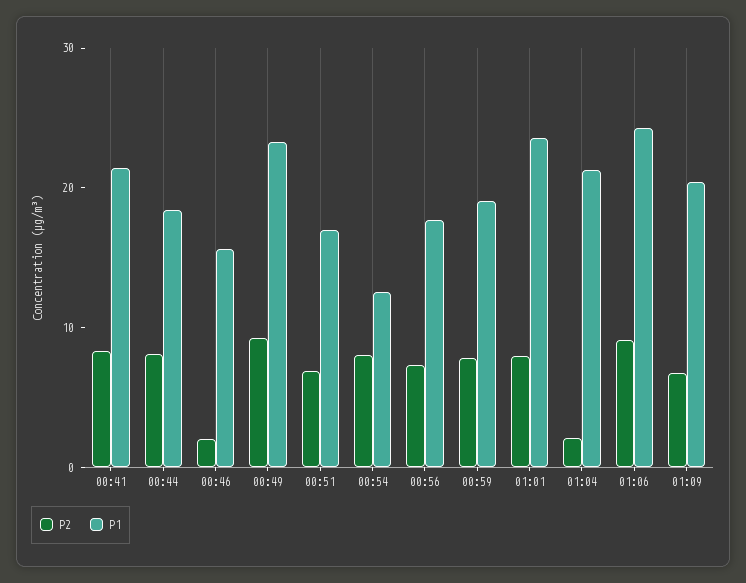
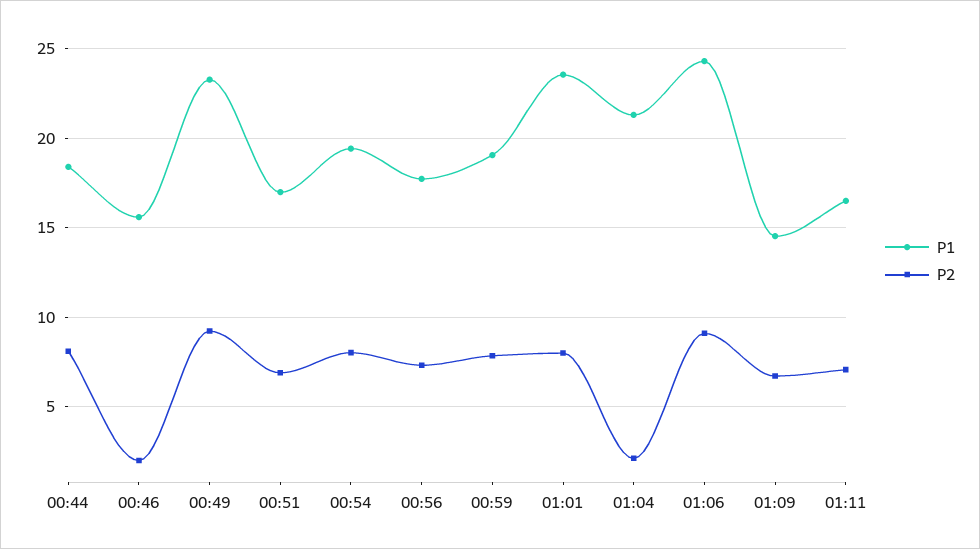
P2, 00:41: 8 -> none
P1, 00:41: 22 -> none
P1, 00:54: 12 -> 19.5
P1, 01:09: 20 -> 14.5
P1, 01:11: none -> 16.5
P2, 01:11: none -> 7

